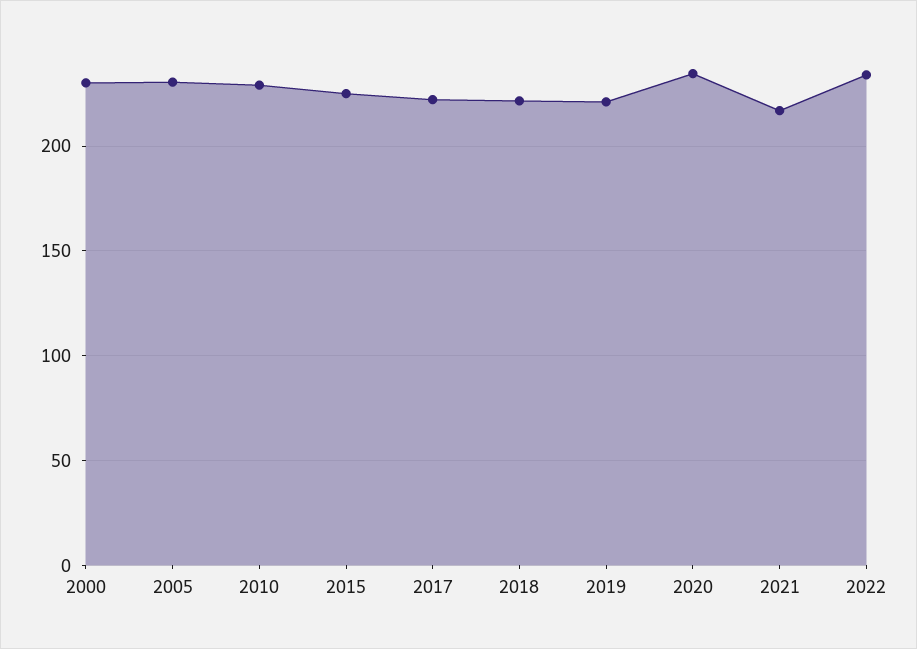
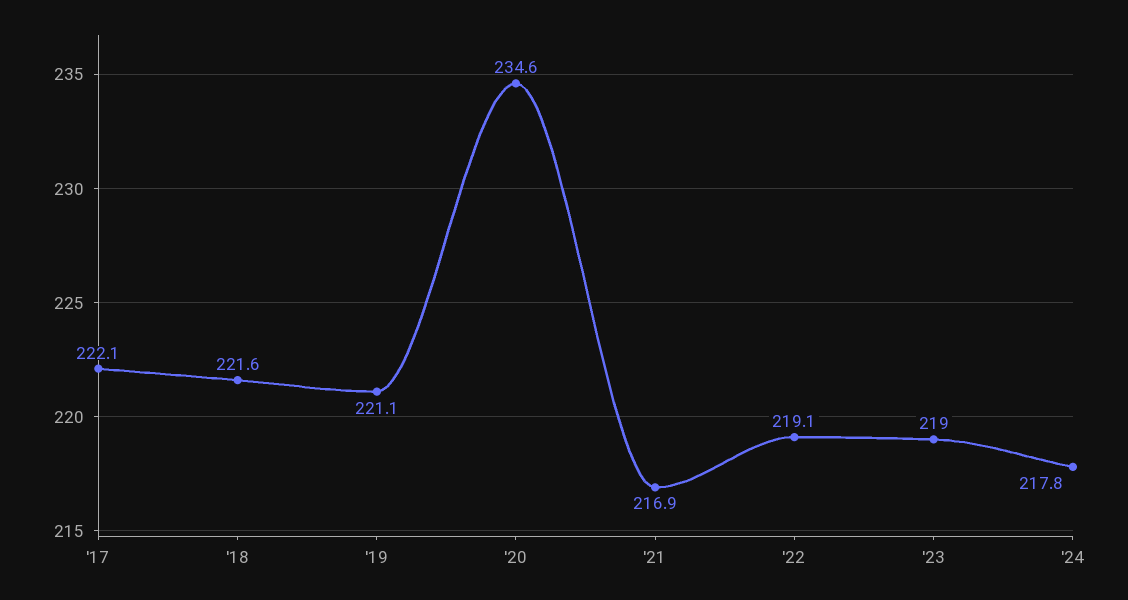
2000: 230 -> none
2005: 230 -> none
2010: 230 -> none
2015: 225 -> none
2022: 235 -> 219.1
'23: none -> 219
'24: none -> 217.8

